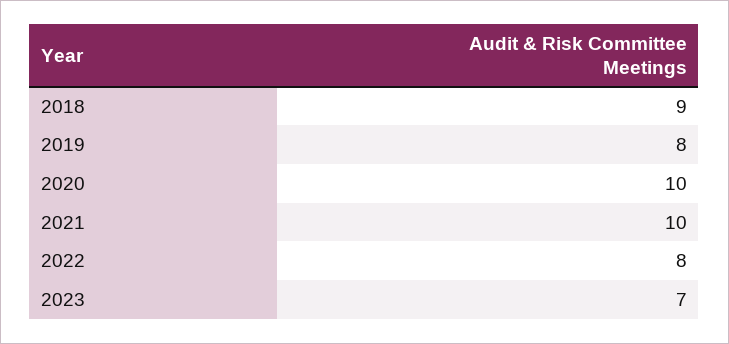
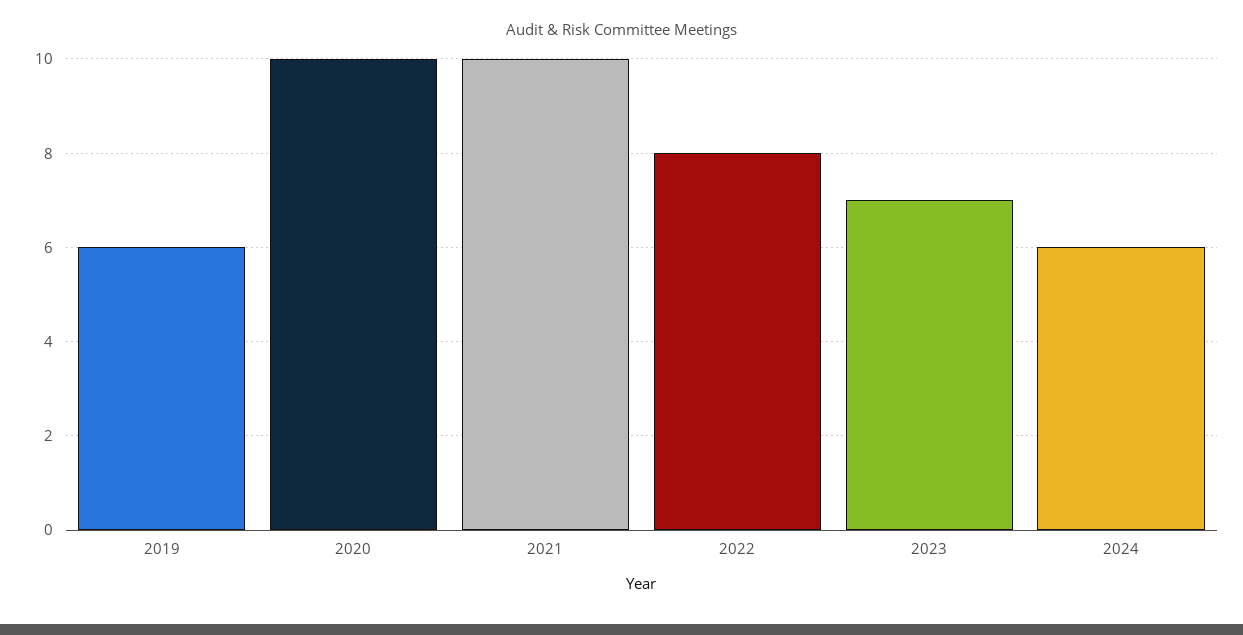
2018: 9 -> none
2019: 8 -> 6
2024: none -> 6

